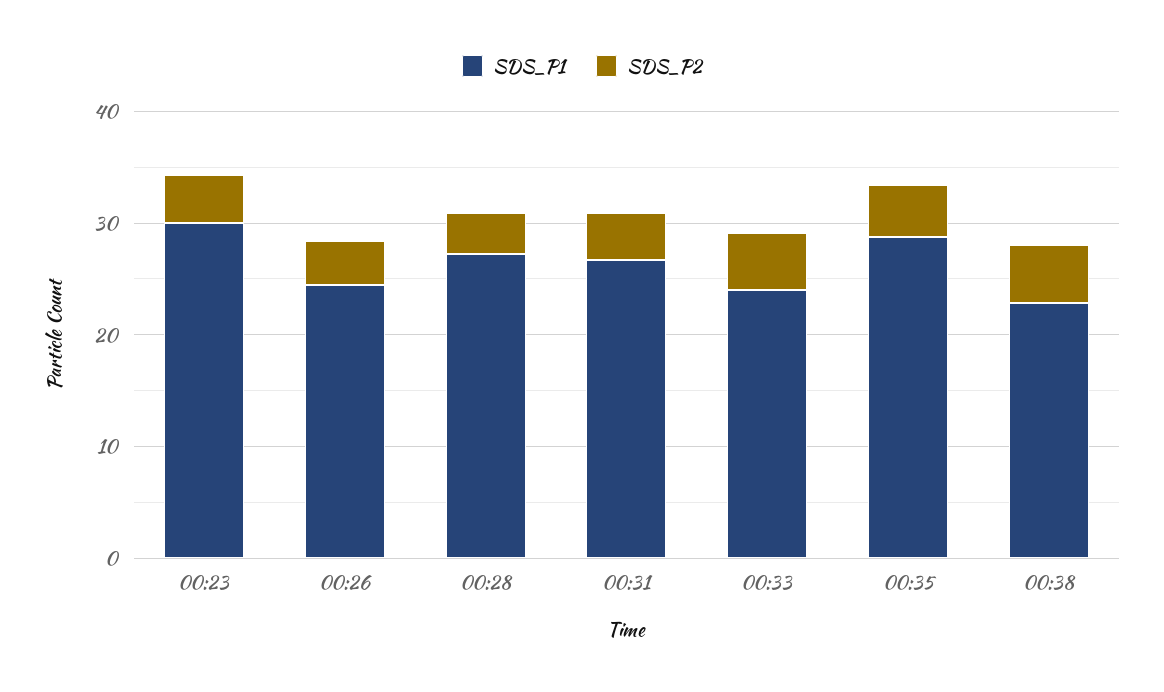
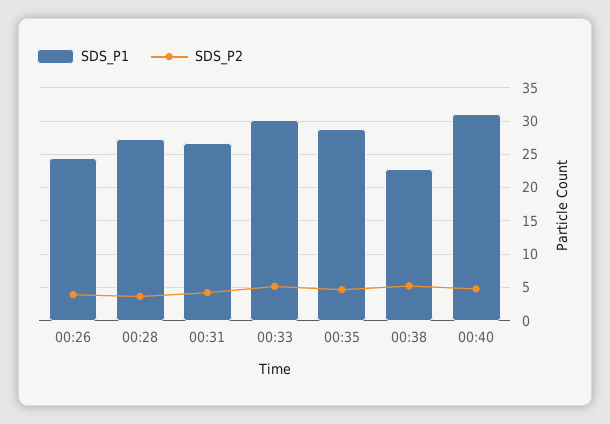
SDS_P1, 00:23: 30 -> none
SDS_P2, 00:23: 4 -> none
SDS_P1, 00:33: 24 -> 30
SDS_P1, 00:40: none -> 31
SDS_P2, 00:40: none -> 5

